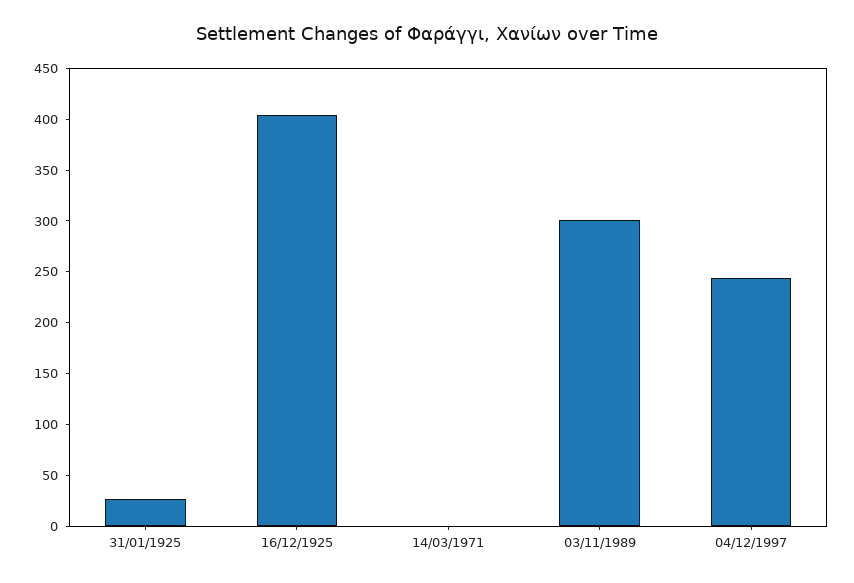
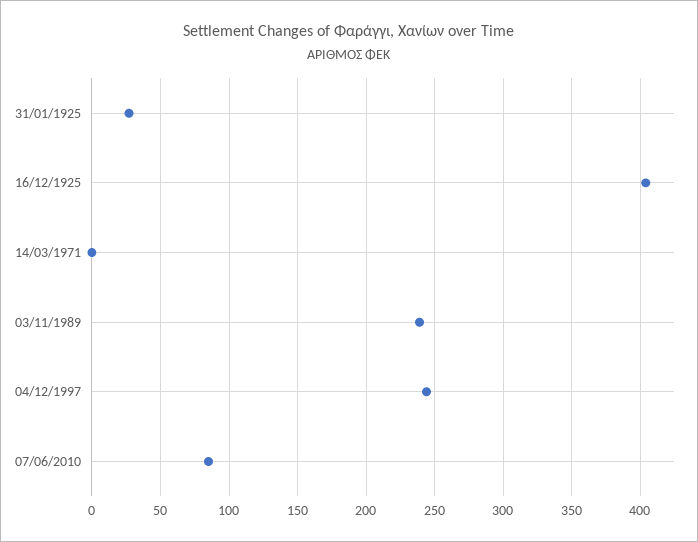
03/11/1989: 300 -> 240
07/06/2010: none -> 85

